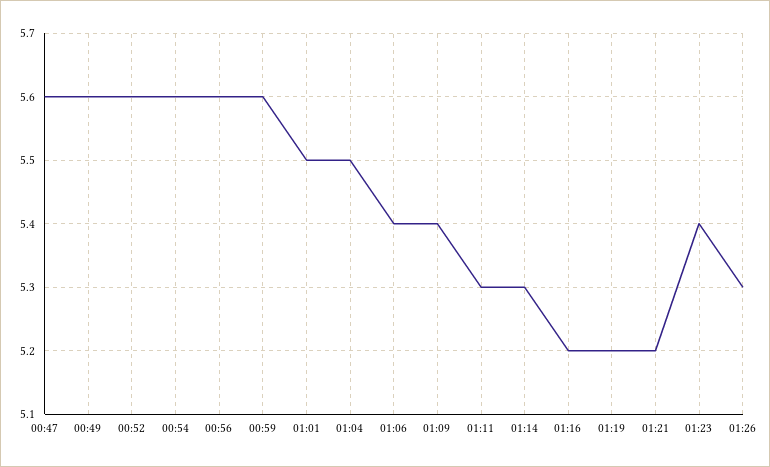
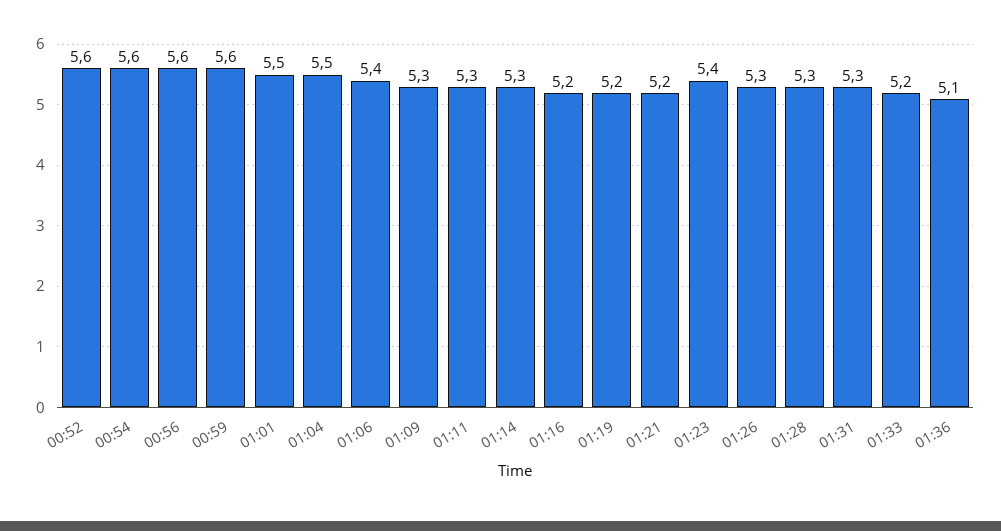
00:47: 5.6 -> none
00:49: 5.6 -> none
01:09: 5.4 -> 5.3
01:28: none -> 5.3
01:31: none -> 5.3
01:33: none -> 5.2
01:36: none -> 5.1

